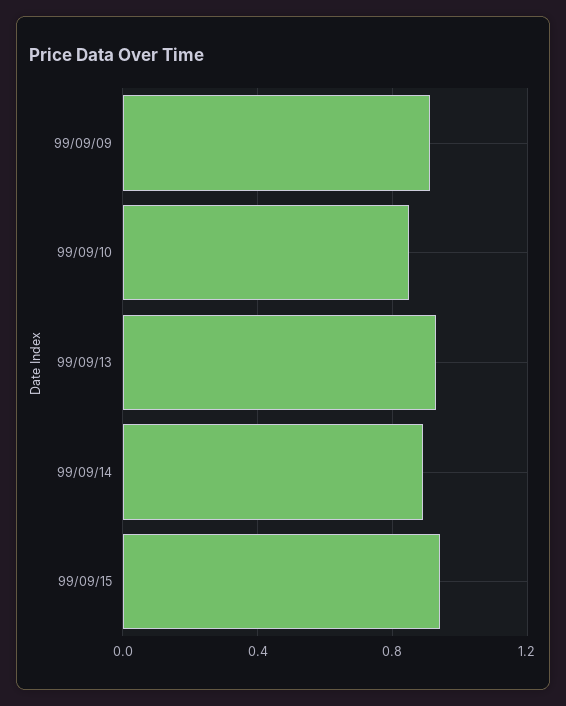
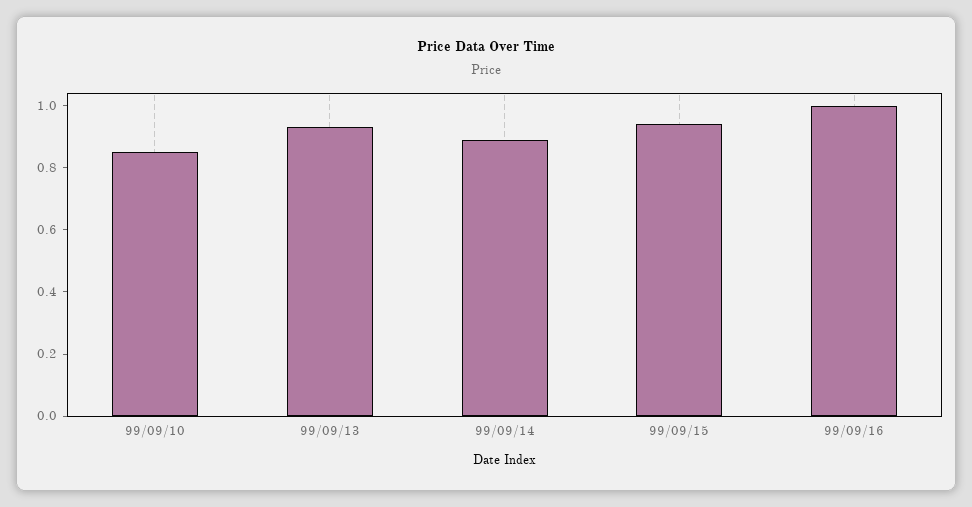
99/09/09: 0.9 -> none
99/09/16: none -> 1

